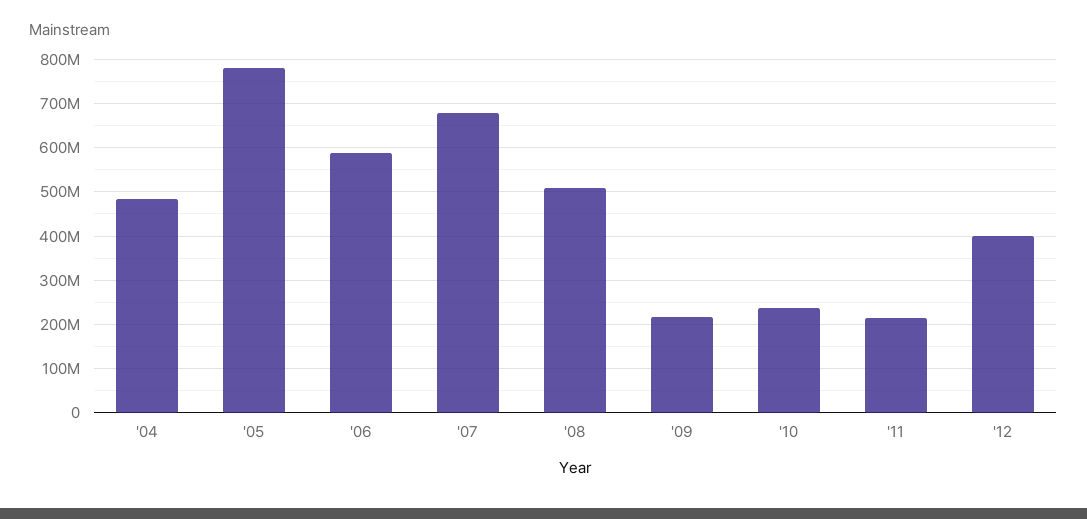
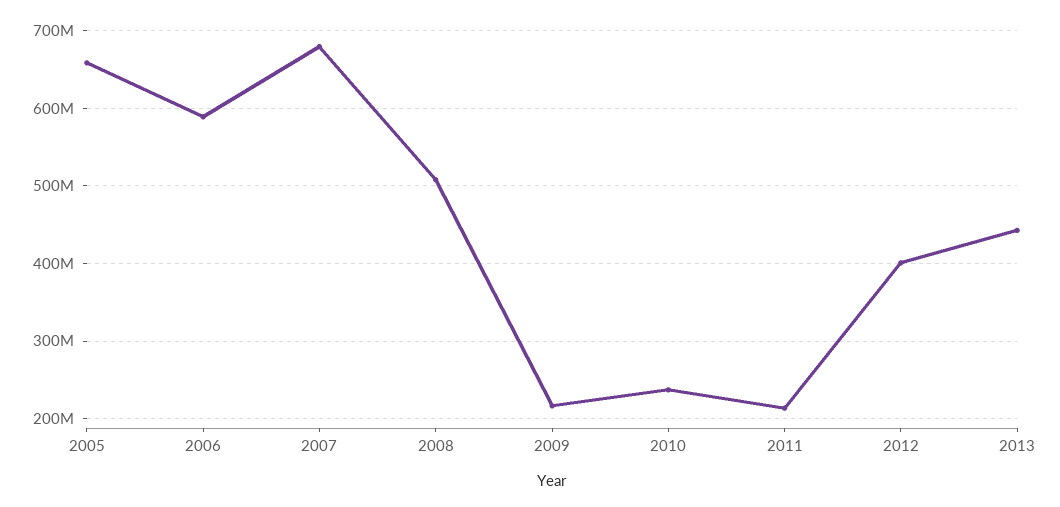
'04: 480000000 -> none
'05: 780000000 -> 660000000
2013: none -> 440000000

